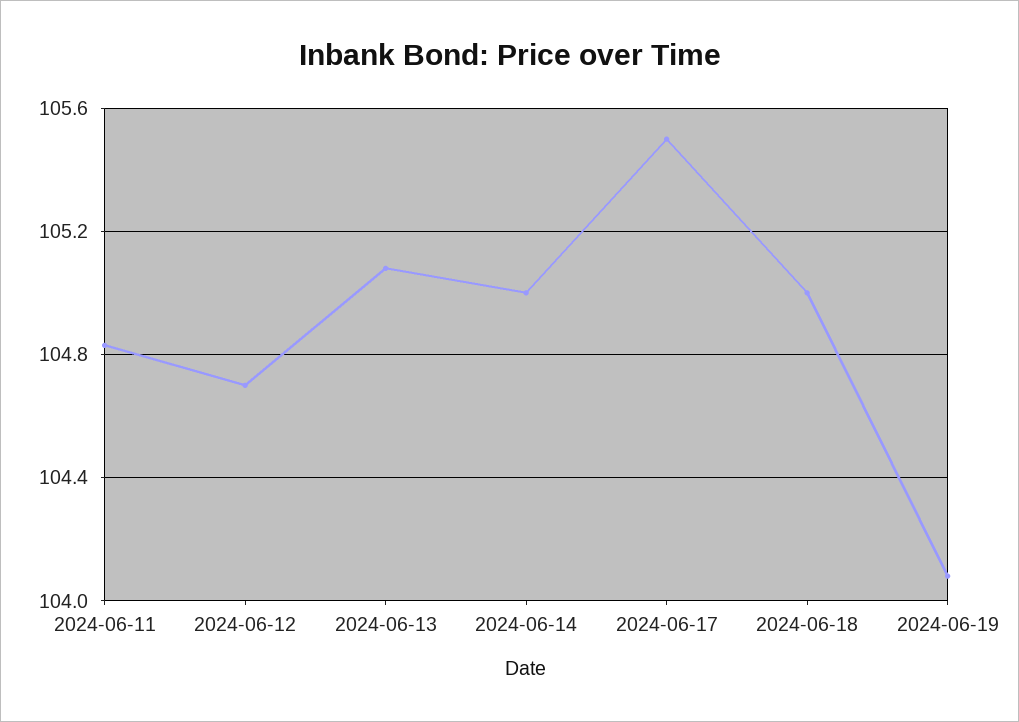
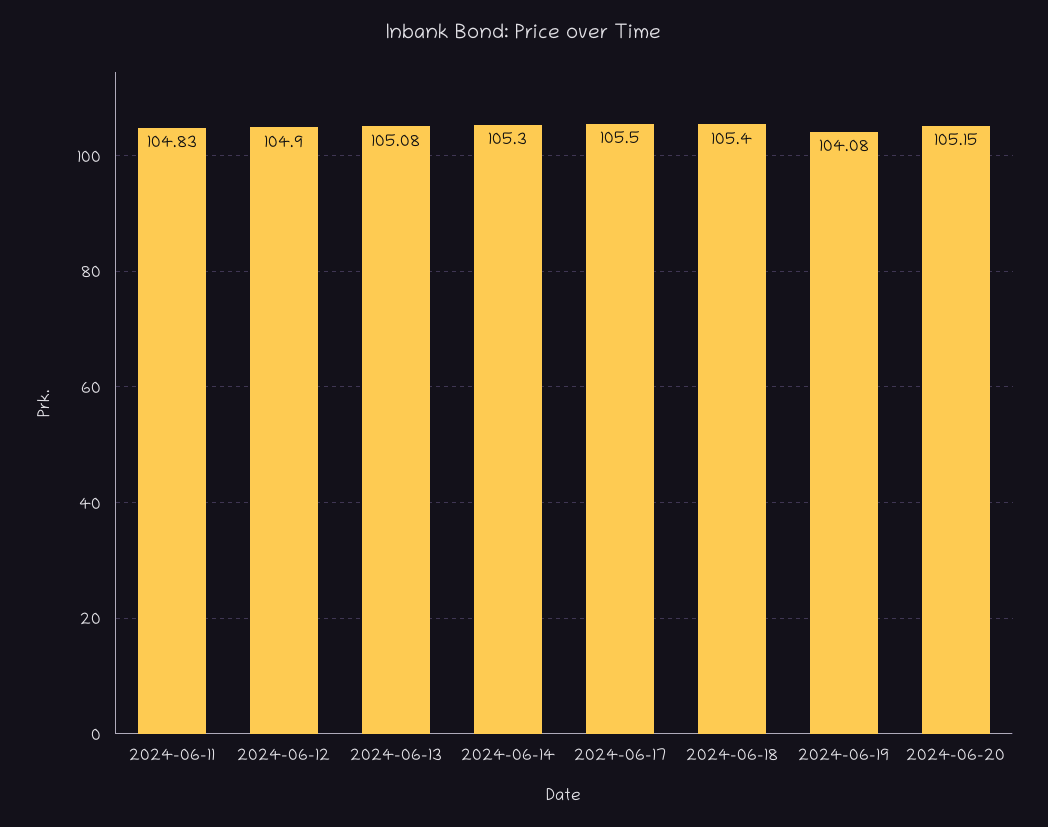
2024-06-12: 104.7 -> 104.9
2024-06-14: 105 -> 105.3
2024-06-18: 105 -> 105.4
2024-06-20: none -> 105.15

